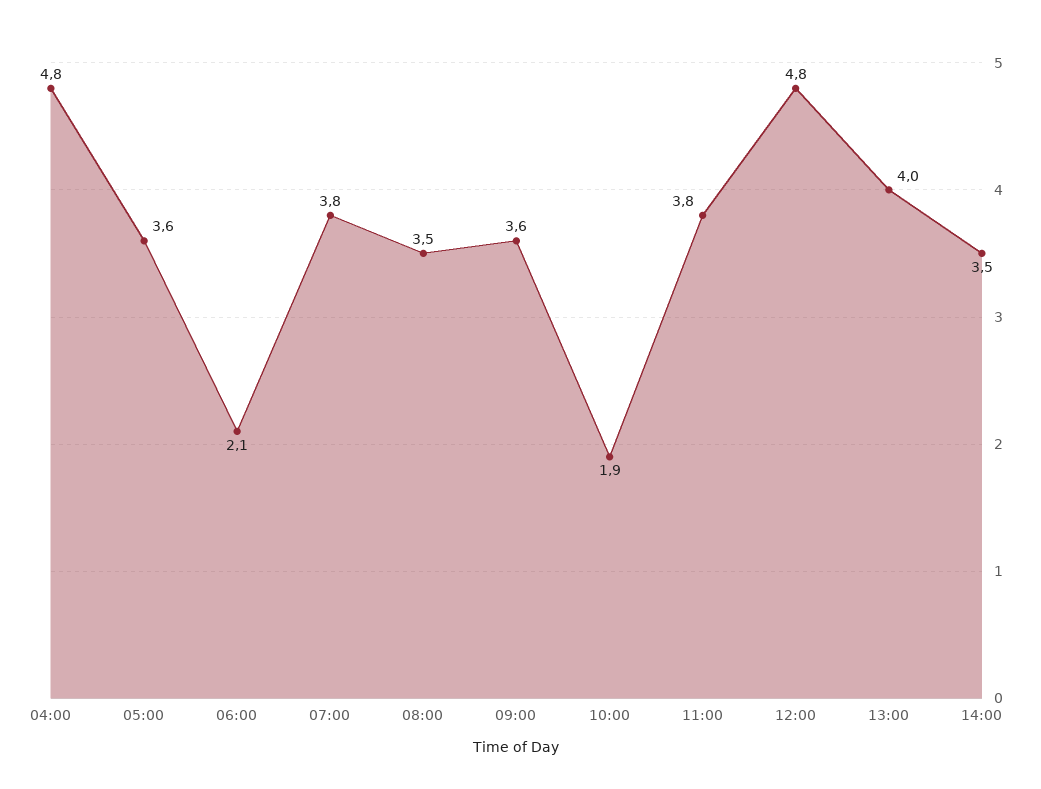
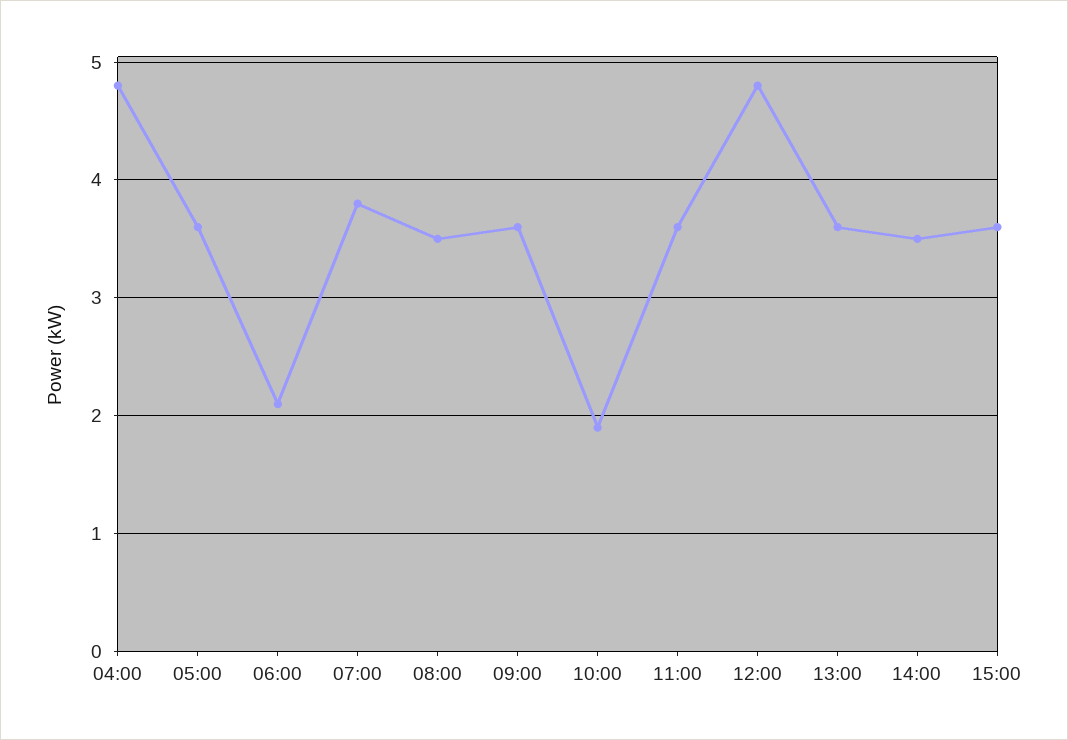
11:00: 3.8 -> 3.6
13:00: 4 -> 3.6
15:00: none -> 3.6

